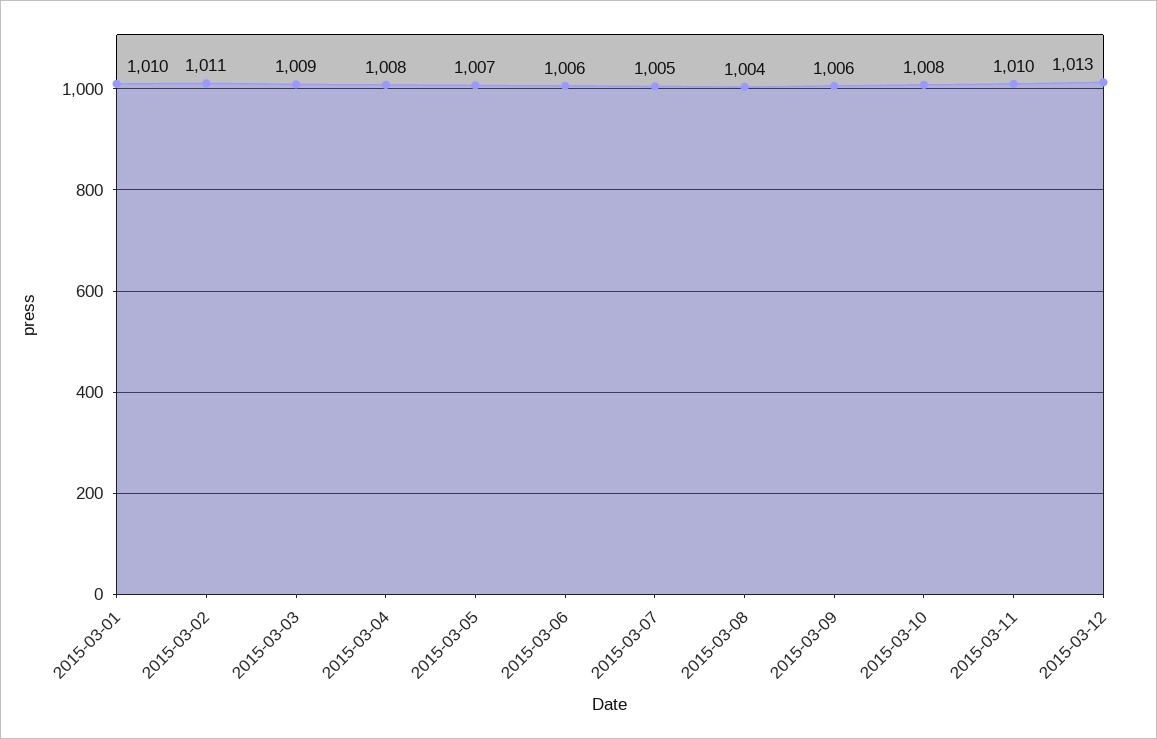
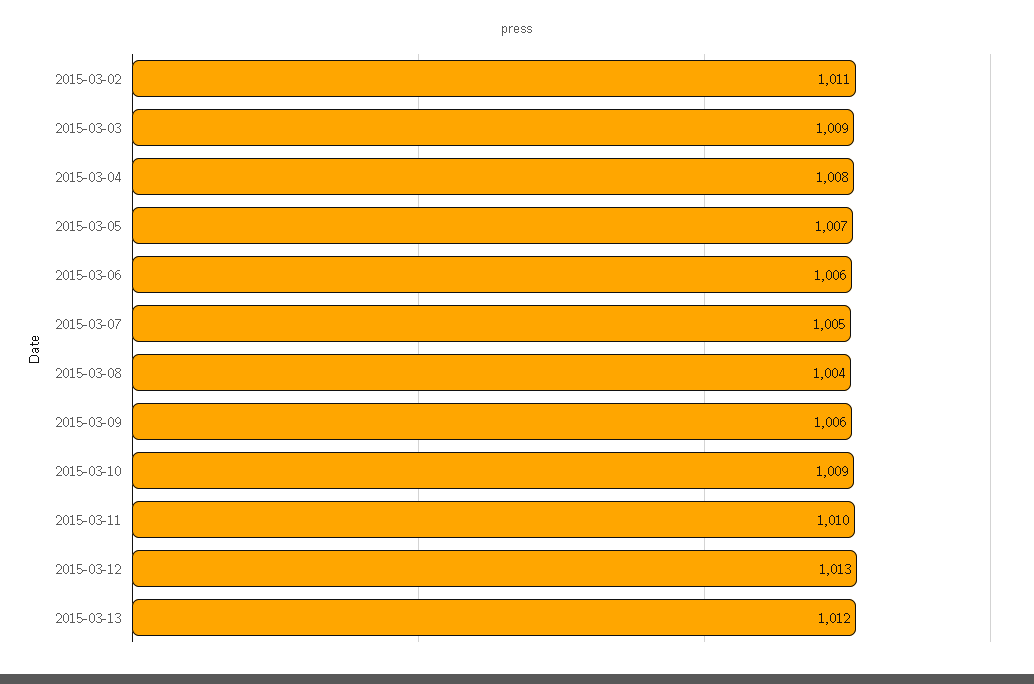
2015-03-01: 1010 -> none
2015-03-10: 1008 -> 1009
2015-03-13: none -> 1012

